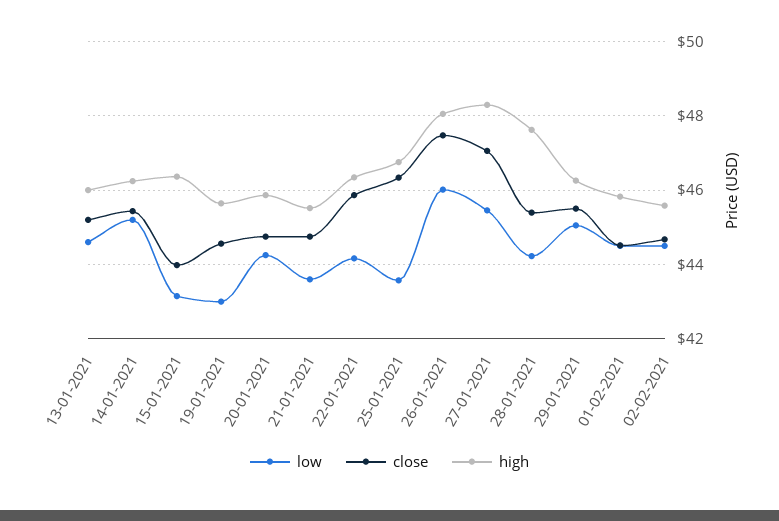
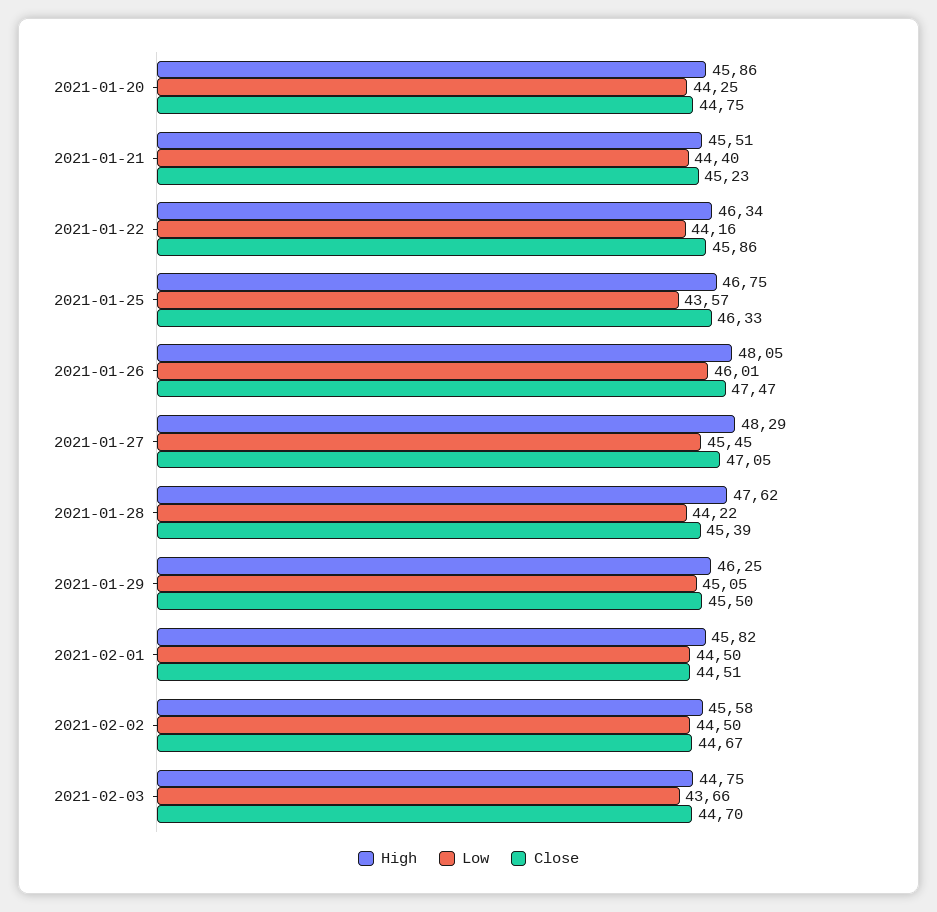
low, 13-01-2021: 44.6 -> none
close, 13-01-2021: 45.2 -> none
high, 13-01-2021: 46 -> none
low, 14-01-2021: 45.2 -> none
close, 14-01-2021: 45.4 -> none
high, 14-01-2021: 46.2 -> none
low, 15-01-2021: 43.2 -> none
close, 15-01-2021: 44 -> none
high, 15-01-2021: 46.4 -> none
low, 19-01-2021: 43 -> none
close, 19-01-2021: 44.6 -> none
high, 19-01-2021: 45.6 -> none
low, 21-01-2021: 43.6 -> 44.4
close, 21-01-2021: 44.8 -> 45.23
high, 2021-02-03: none -> 44.75
low, 2021-02-03: none -> 43.66
close, 2021-02-03: none -> 44.7

